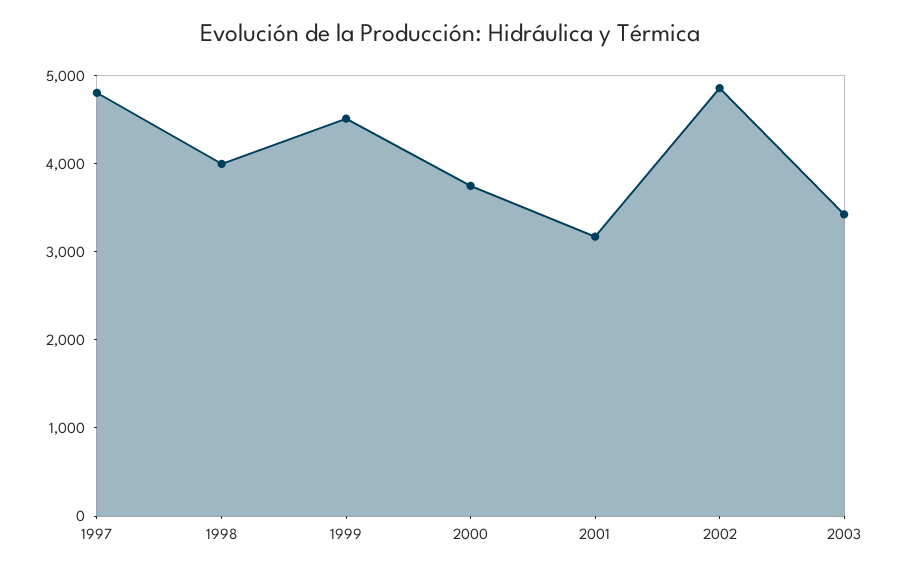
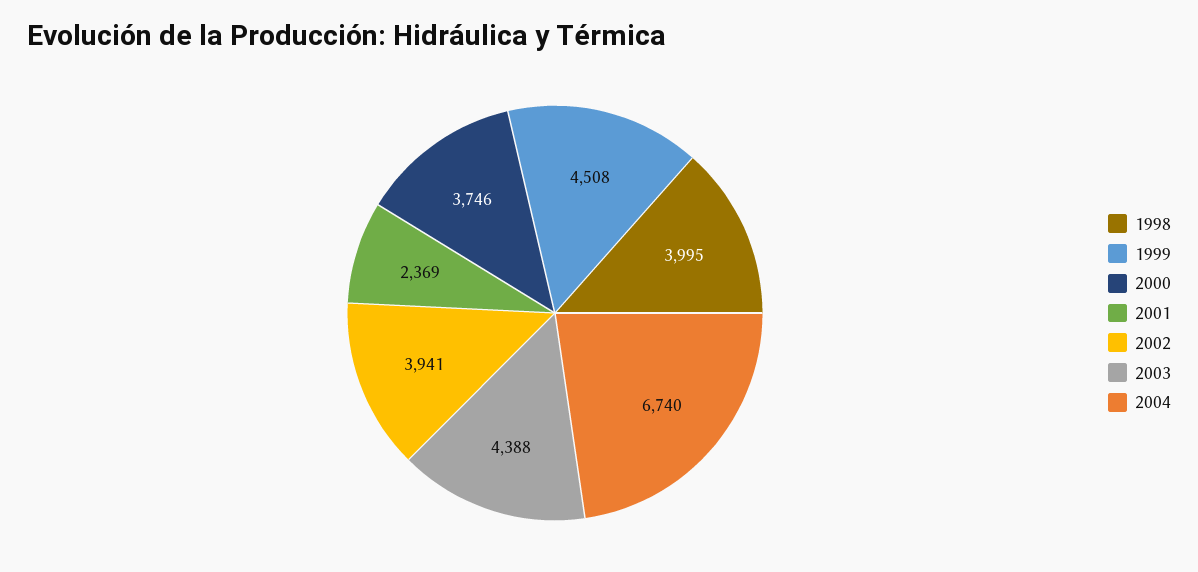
1997: 4800 -> none
2001: 3200 -> 2369
2002: 4800 -> 3941
2003: 3400 -> 4388
2004: none -> 6740

